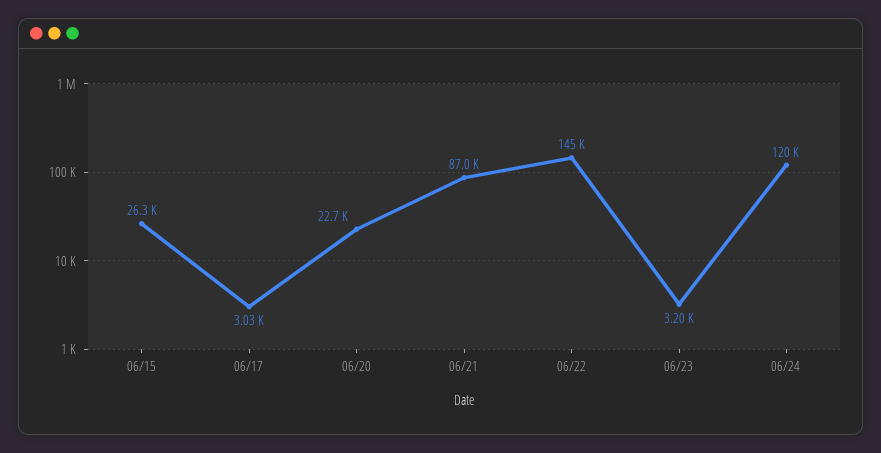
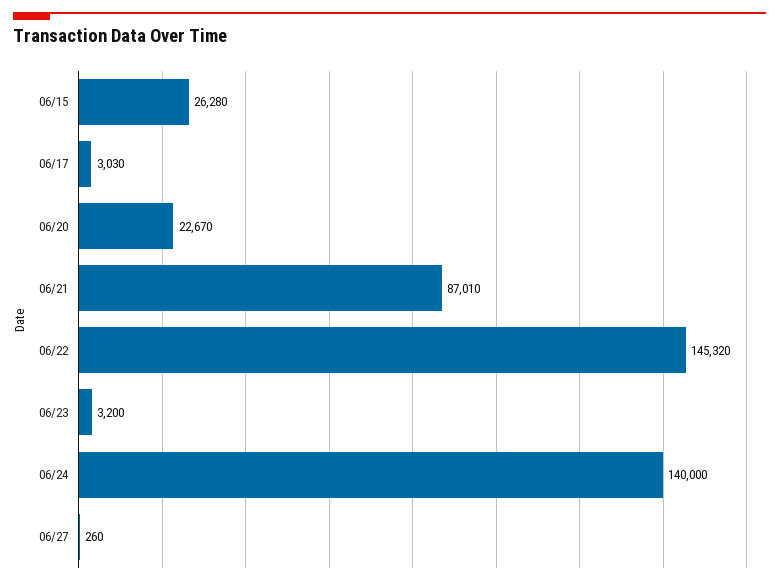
06/24: 120000 -> 140000
06/27: none -> 260

